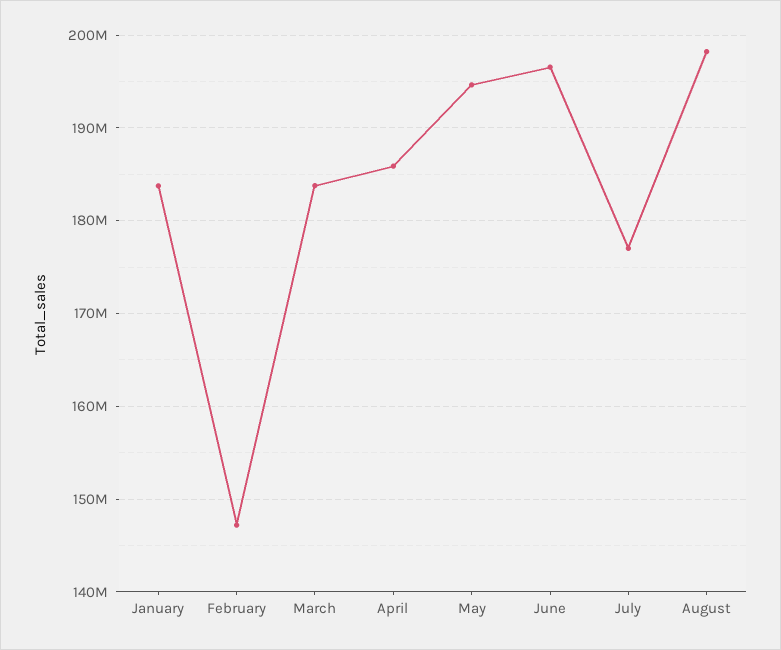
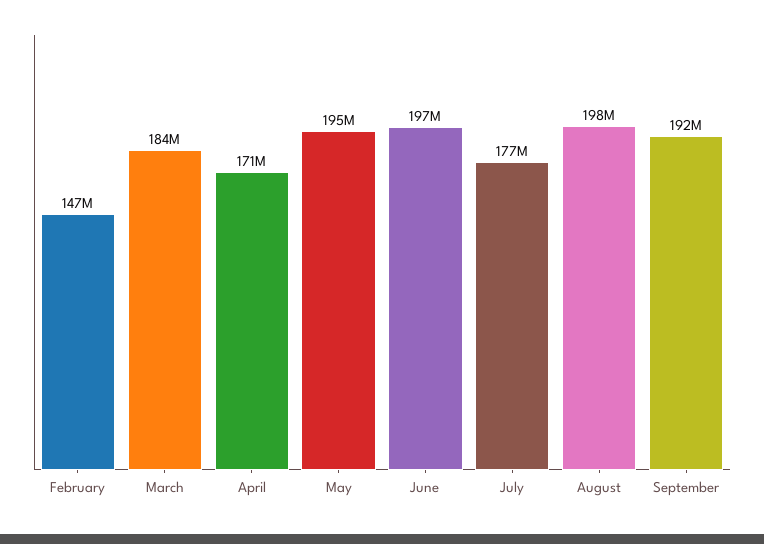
January: 184000000 -> none
April: 186000000 -> 171000000
September: none -> 192000000

